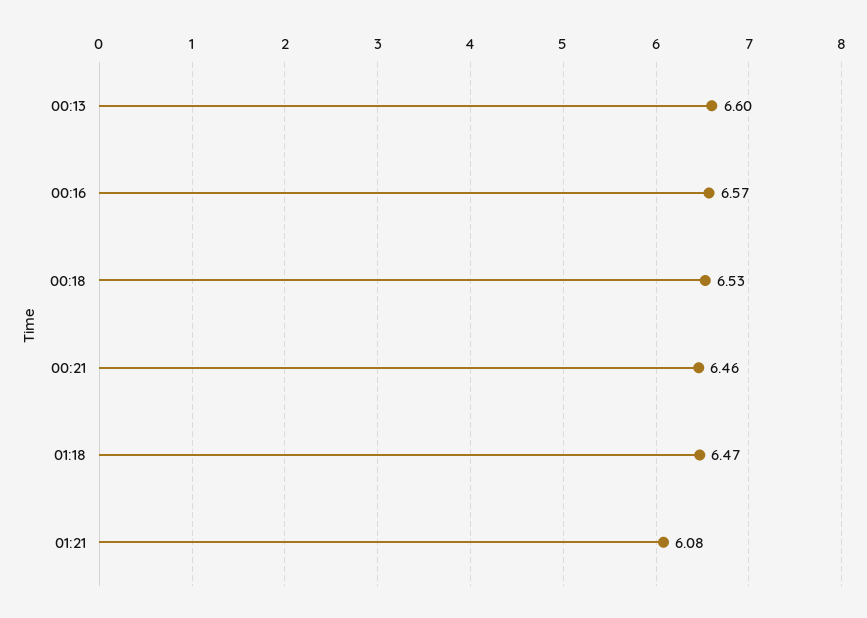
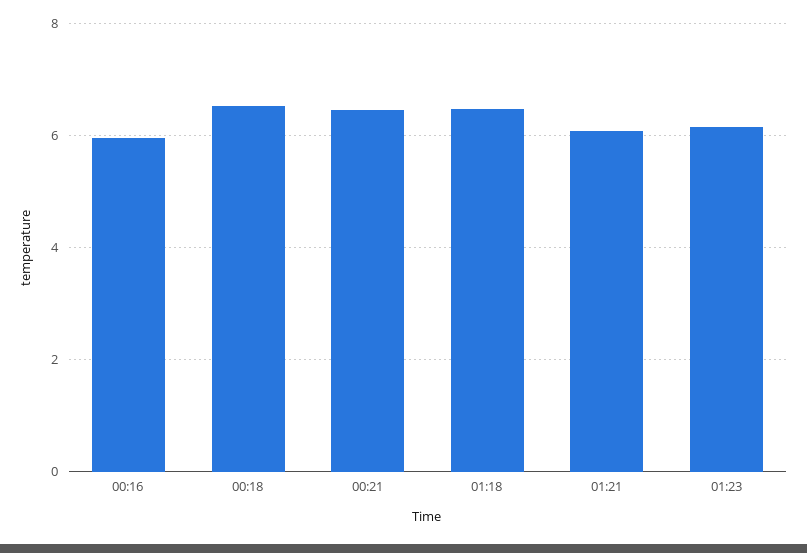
00:13: 6.6 -> none
00:16: 6.57 -> 6
01:23: none -> 6.2

